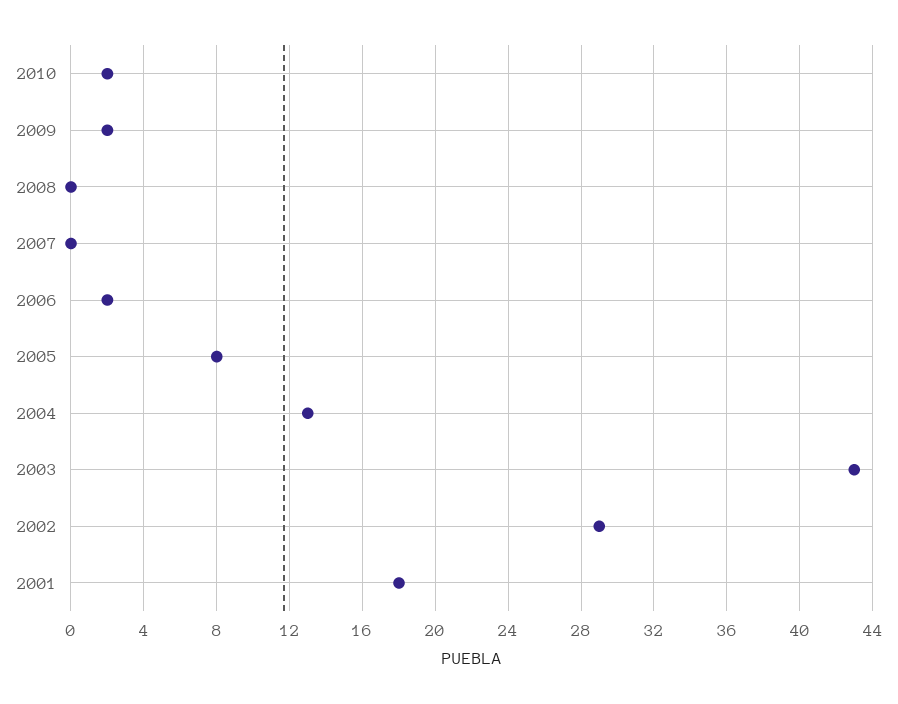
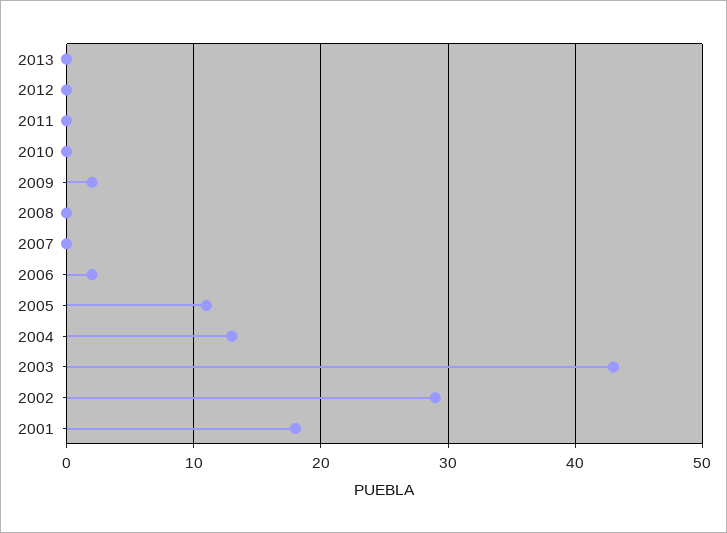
2010: 2 -> 0
2005: 8 -> 11
2013: none -> 0
2012: none -> 0
2011: none -> 0

